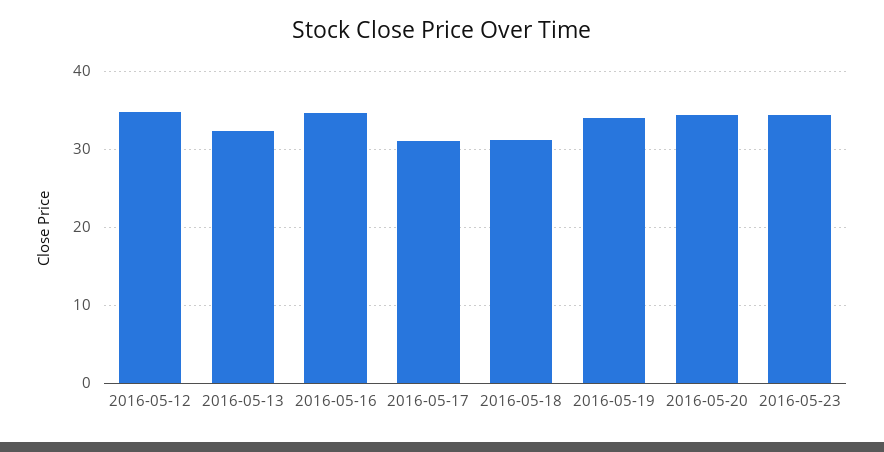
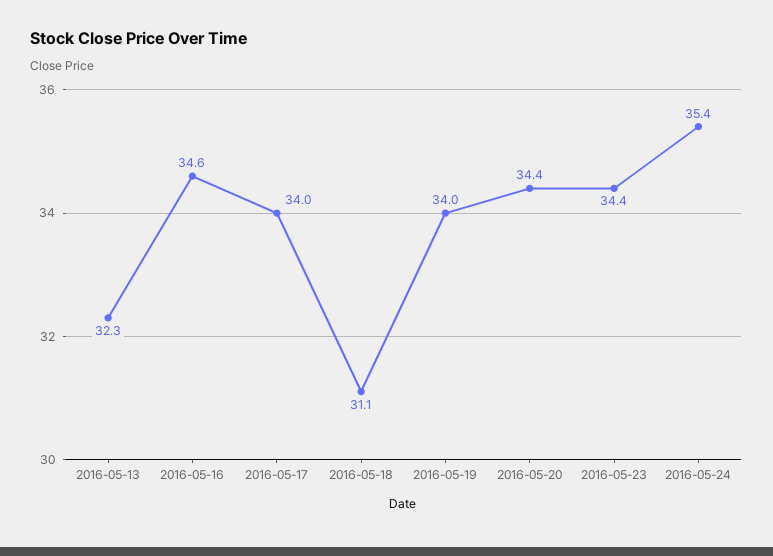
2016-05-12: 35 -> none
2016-05-17: 31 -> 34
2016-05-24: none -> 35.4

